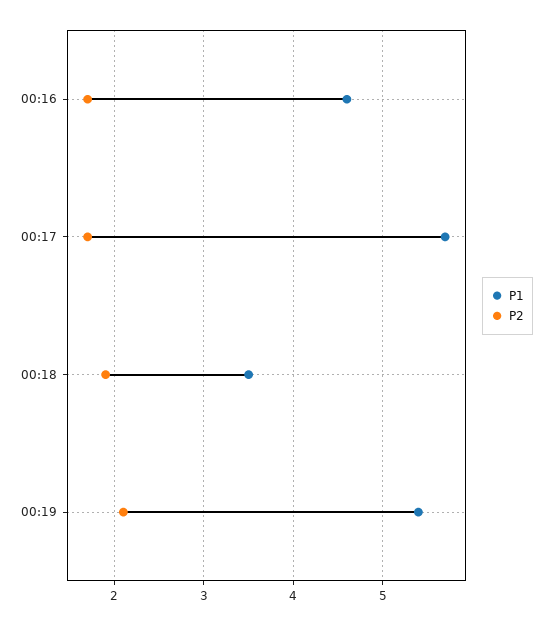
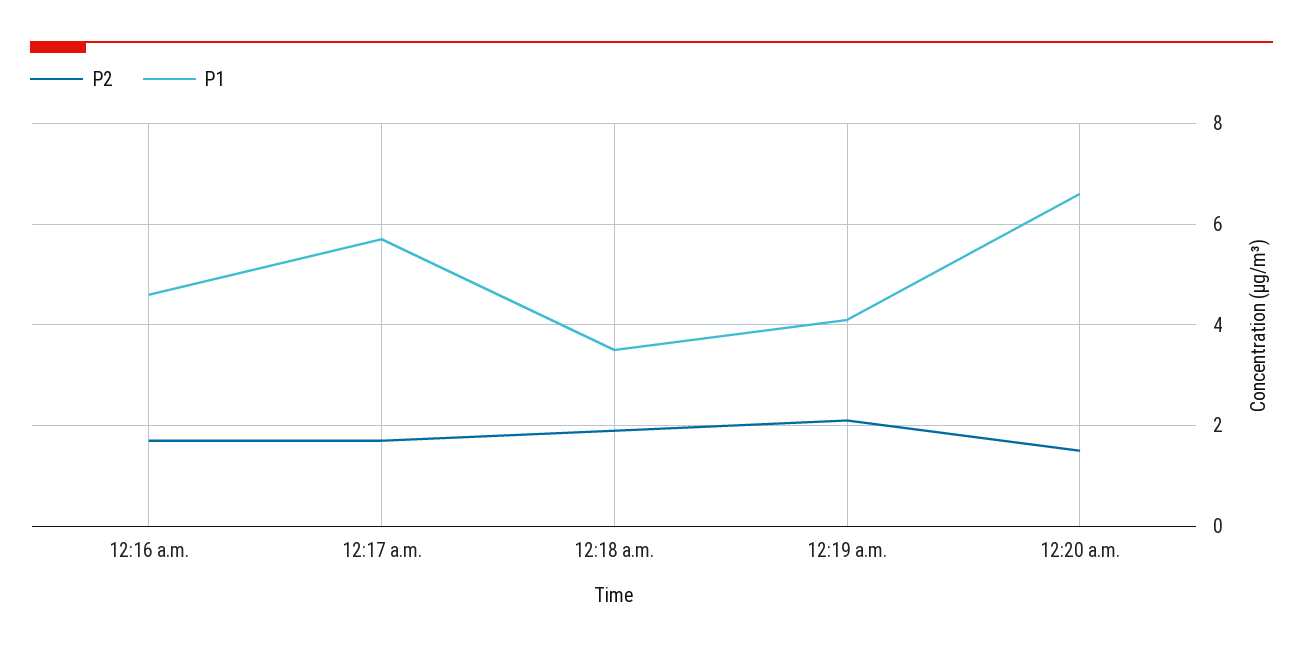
P1, 00:19: 5.4 -> 4
P2, 12:20 a.m.: none -> 1.5
P1, 12:20 a.m.: none -> 6.5

